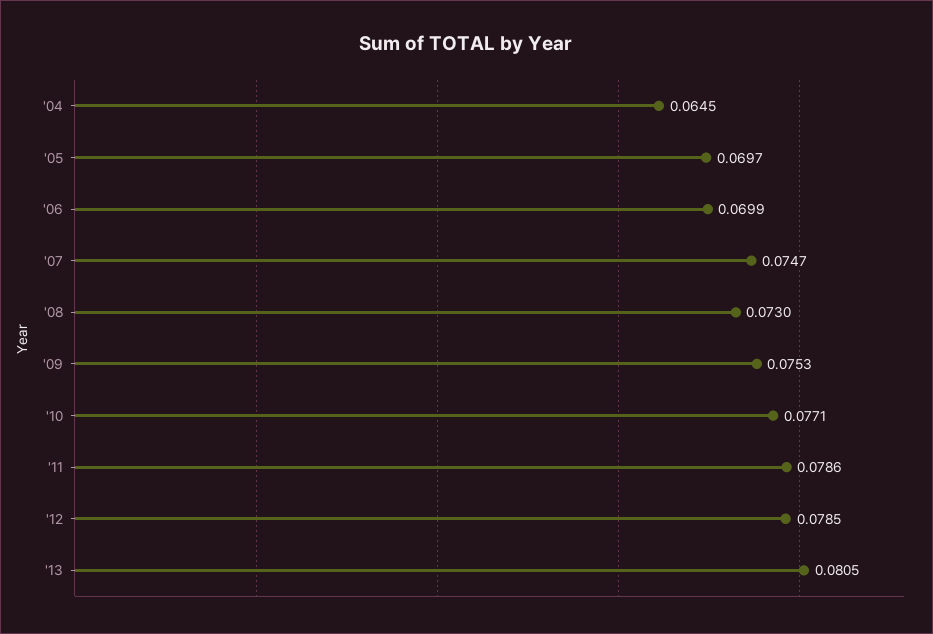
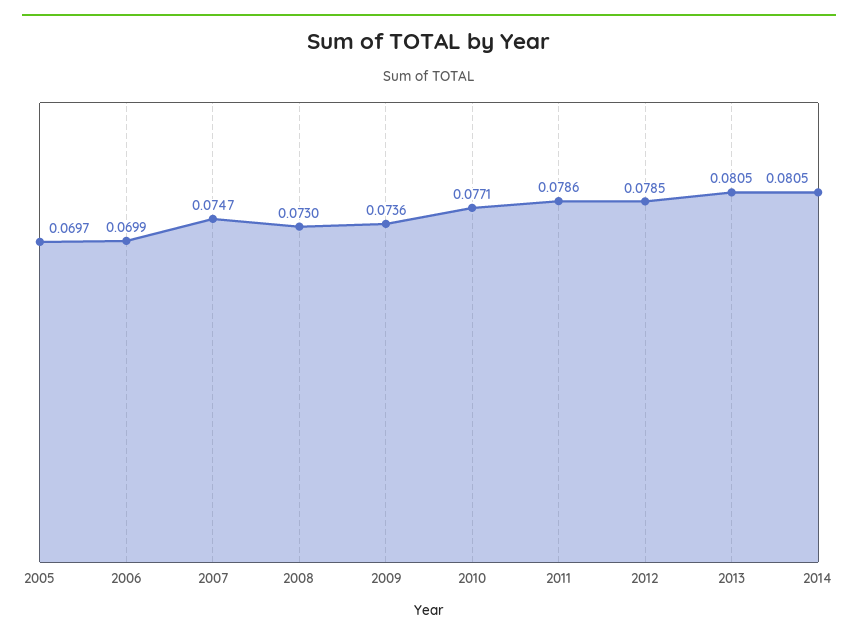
'04: 0.0645 -> none
'09: 0.0753 -> 0.0736
2014: none -> 0.0805

